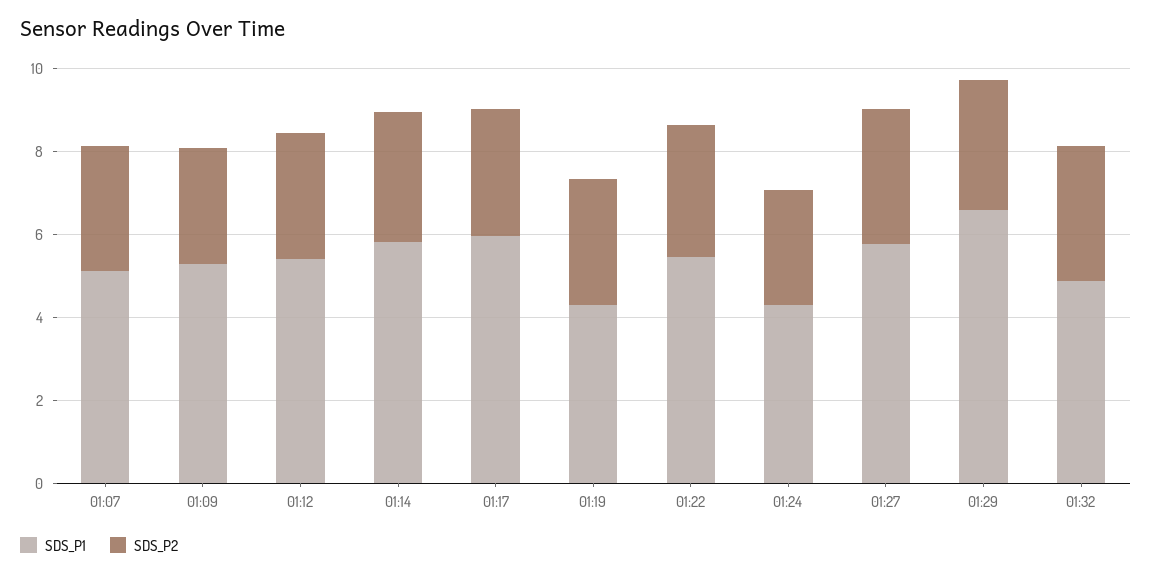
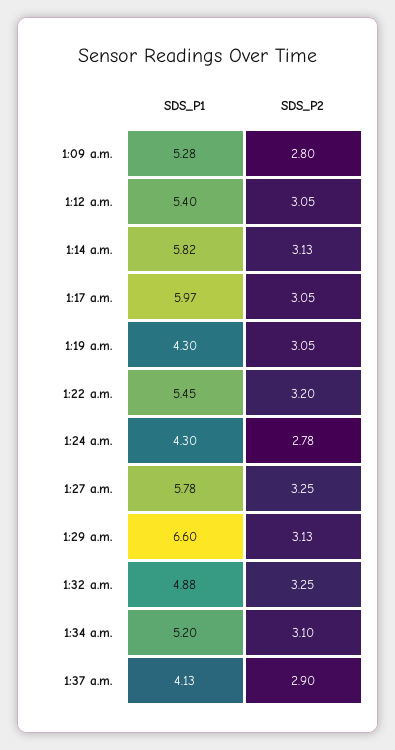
SDS_P1, 01:07: 5 -> none
SDS_P2, 01:07: 3 -> none
SDS_P1, 1:34 a.m.: none -> 5.2
SDS_P2, 1:34 a.m.: none -> 3.1
SDS_P1, 1:37 a.m.: none -> 4.13
SDS_P2, 1:37 a.m.: none -> 2.9

